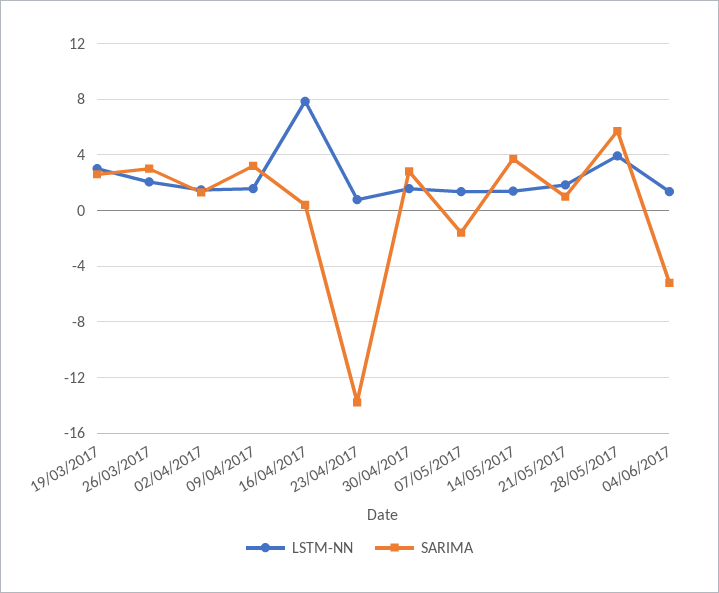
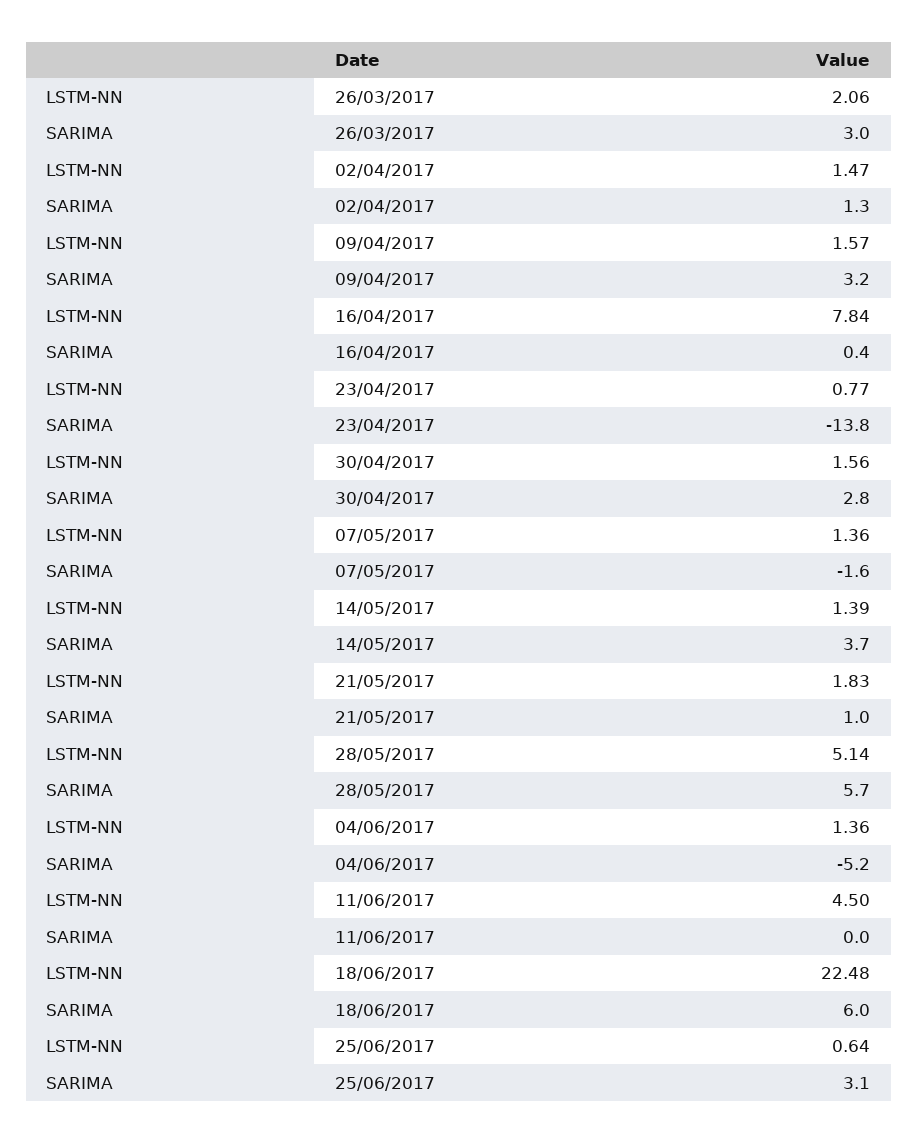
LSTM-NN, 19/03/2017: 3 -> none
SARIMA, 19/03/2017: 2.5 -> none
LSTM-NN, 28/05/2017: 4 -> 5.14
LSTM-NN, 11/06/2017: none -> 4.5
SARIMA, 11/06/2017: none -> 0
LSTM-NN, 18/06/2017: none -> 22.48
SARIMA, 18/06/2017: none -> 6
LSTM-NN, 25/06/2017: none -> 0.64
SARIMA, 25/06/2017: none -> 3.1

